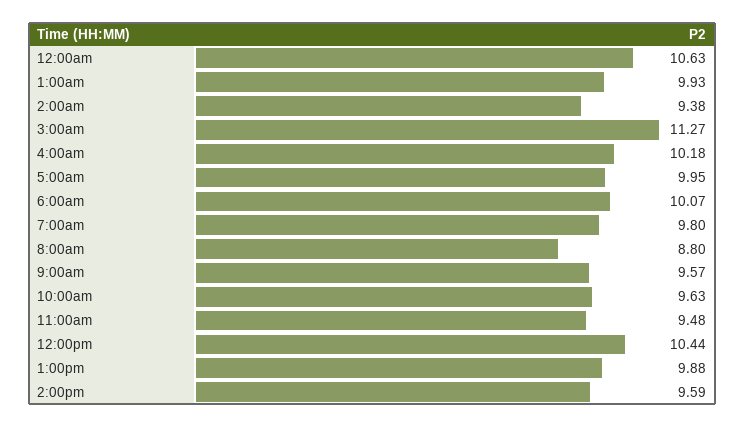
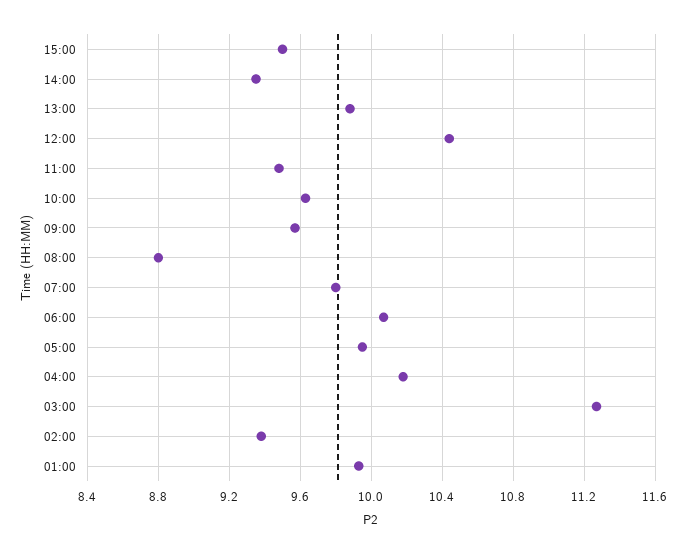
12:00am: 10.63 -> none
2:00pm: 9.59 -> 9.35
15:00: none -> 9.5

